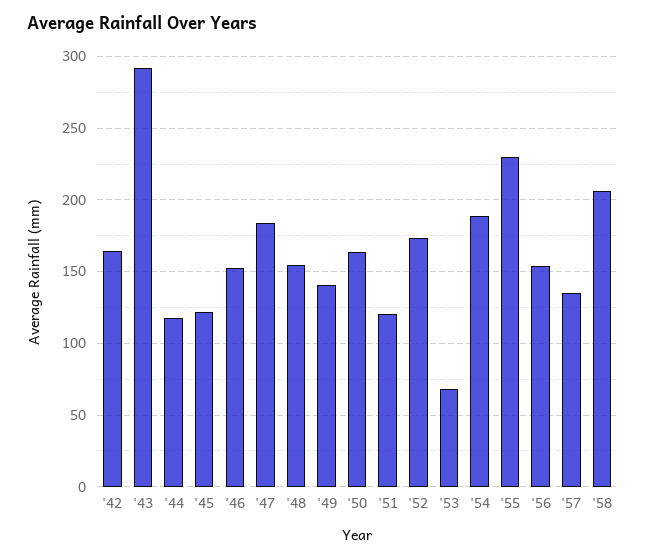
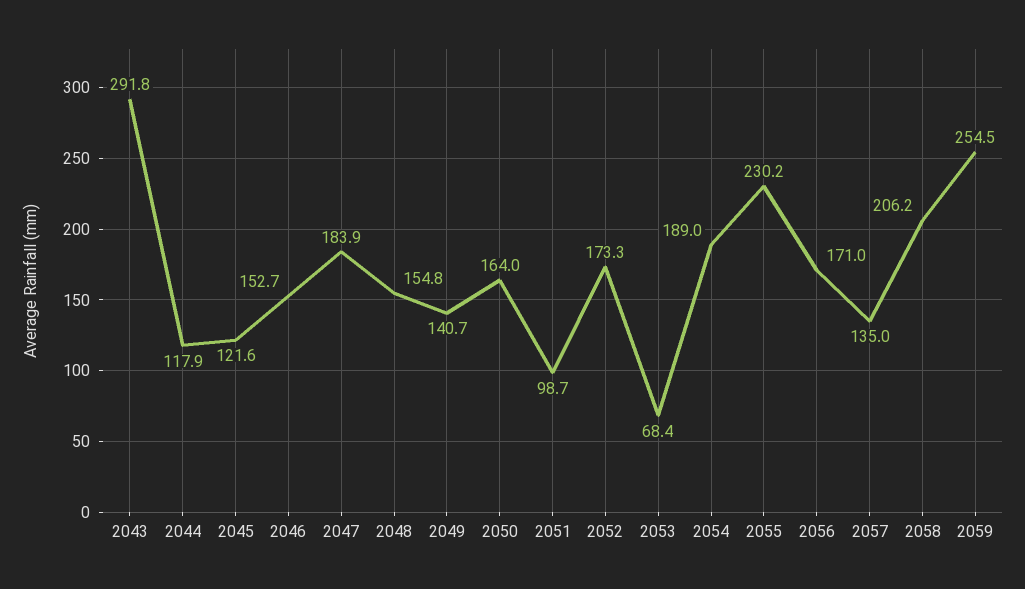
'42: 165 -> none
'51: 120 -> 98.7
'56: 155 -> 171
2059: none -> 254.5

